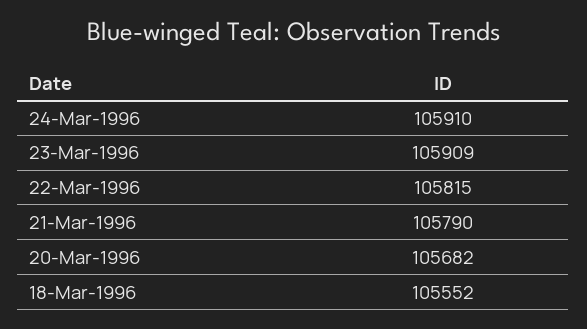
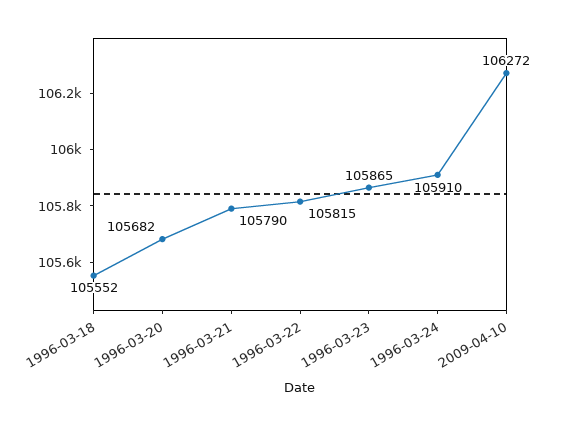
23-Mar-1996: 105909 -> 105865
2009-04-10: none -> 106272

